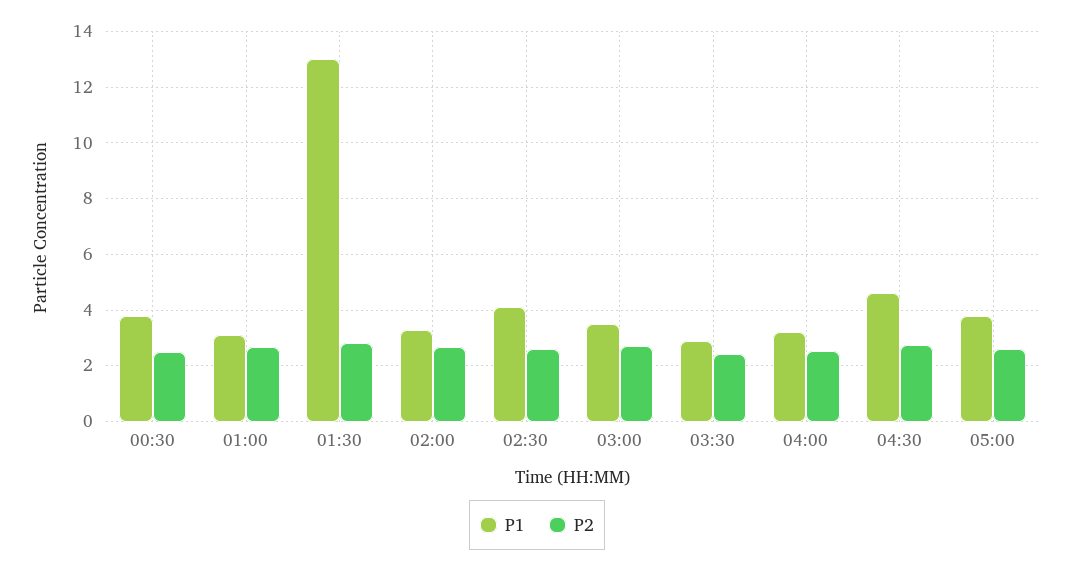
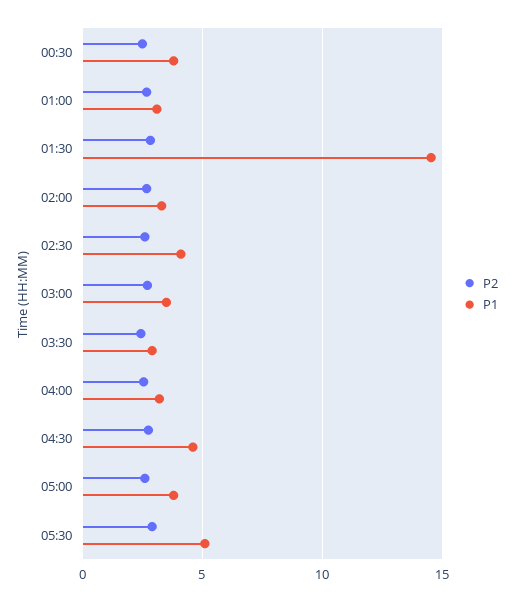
P1, 01:30: 13 -> 14.5
P2, 05:30: none -> 3
P1, 05:30: none -> 5

